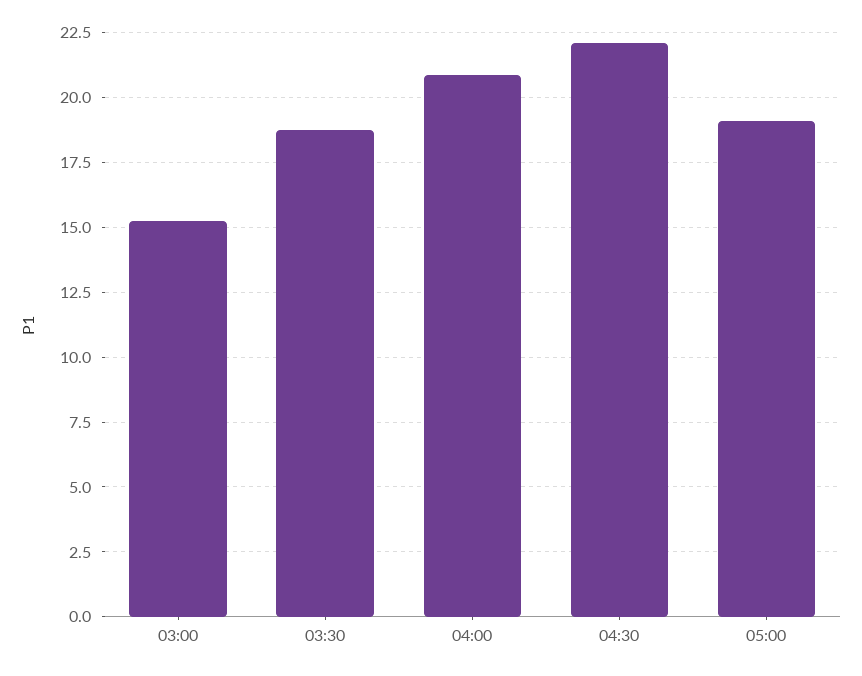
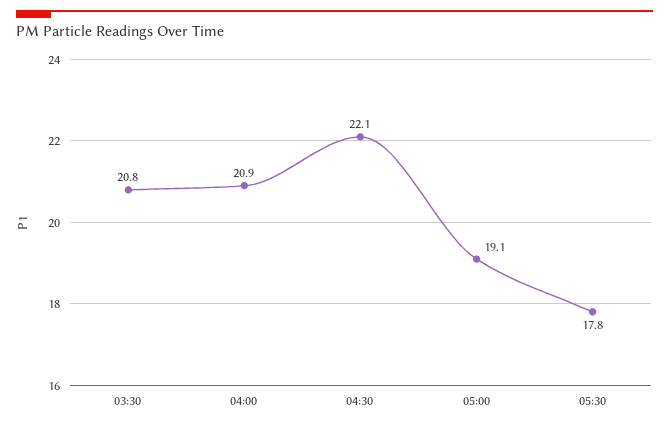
03:00: 15.25 -> none
03:30: 18.75 -> 20.8
05:30: none -> 17.8

